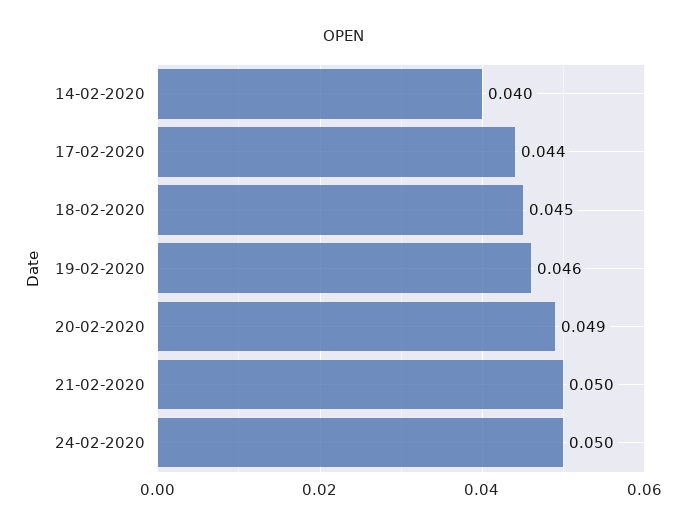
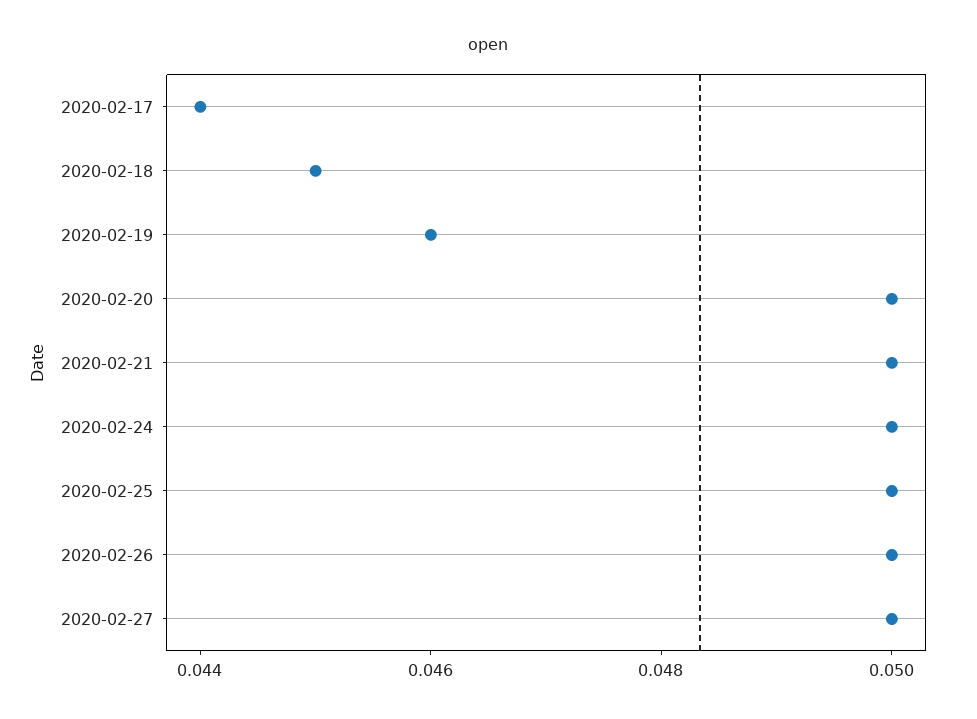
14-02-2020: 0.04 -> none
20-02-2020: 0.049 -> 0.05
2020-02-25: none -> 0.05
2020-02-26: none -> 0.05
2020-02-27: none -> 0.05

